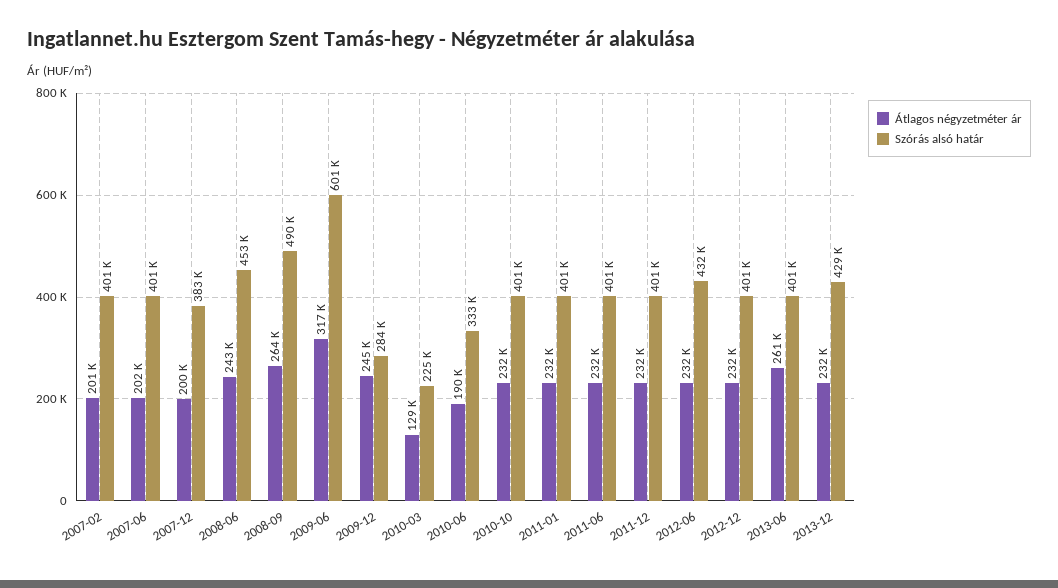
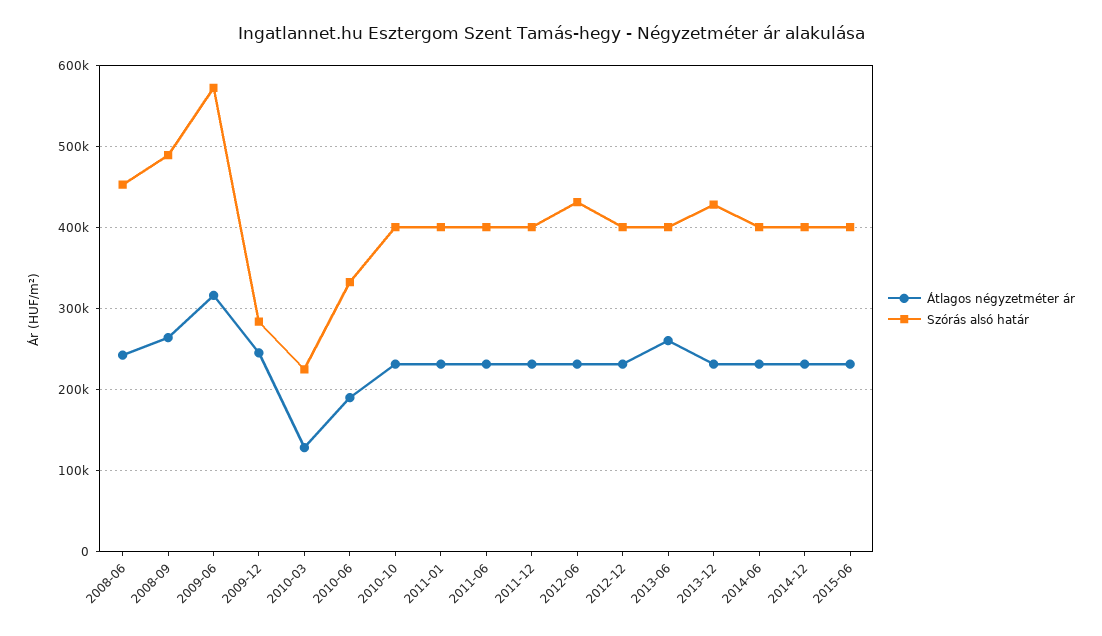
Átlagos négyzetméter ár, 2007-02: 201000 -> none
Szórás alsó határ, 2007-02: 401000 -> none
Átlagos négyzetméter ár, 2007-06: 202000 -> none
Szórás alsó határ, 2007-06: 401000 -> none
Átlagos négyzetméter ár, 2007-12: 200000 -> none
Szórás alsó határ, 2007-12: 383000 -> none
Szórás alsó határ, 2009-06: 601000 -> 570000
Átlagos négyzetméter ár, 2014-06: none -> 230000
Szórás alsó határ, 2014-06: none -> 400000
Átlagos négyzetméter ár, 2014-12: none -> 230000
Szórás alsó határ, 2014-12: none -> 400000
Átlagos négyzetméter ár, 2015-06: none -> 230000
Szórás alsó határ, 2015-06: none -> 400000

